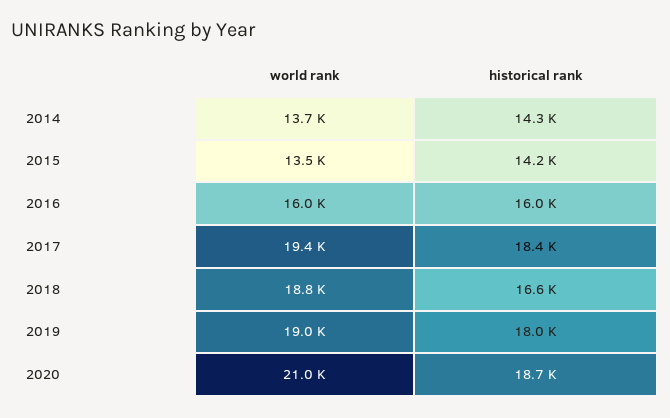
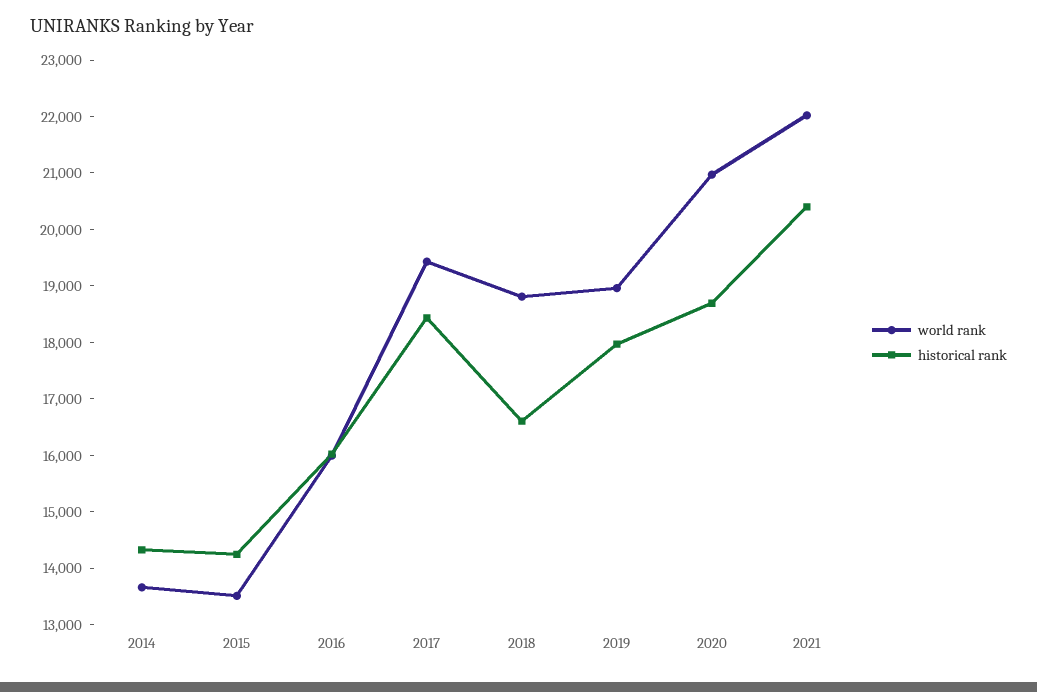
world rank, 2021: none -> 22000
historical rank, 2021: none -> 20400

